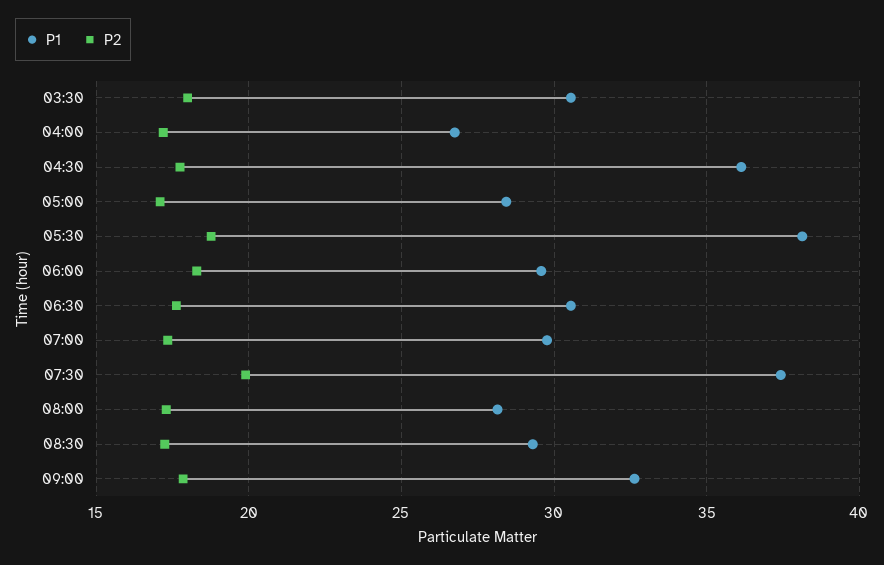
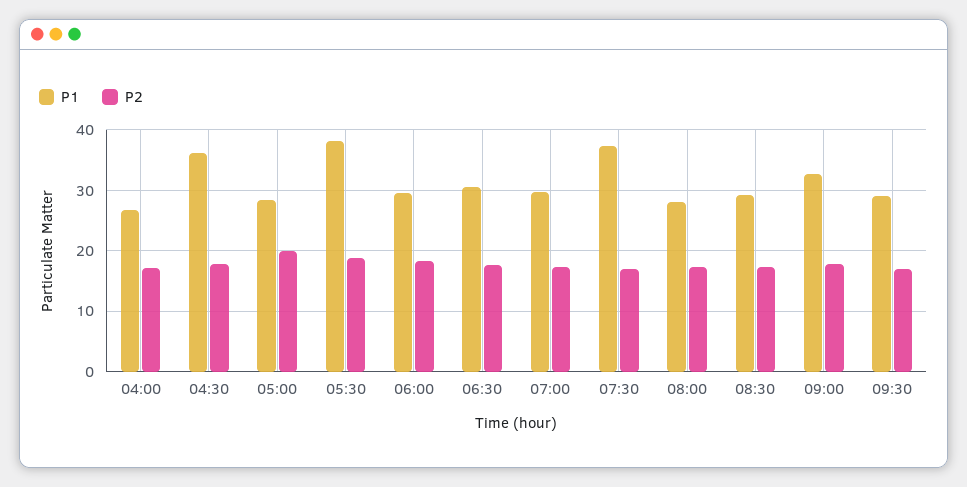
P1, 03:30: 30.5 -> none
P2, 03:30: 18 -> none
P2, 05:00: 17 -> 20
P2, 07:30: 20 -> 17
P1, 09:30: none -> 29
P2, 09:30: none -> 17

